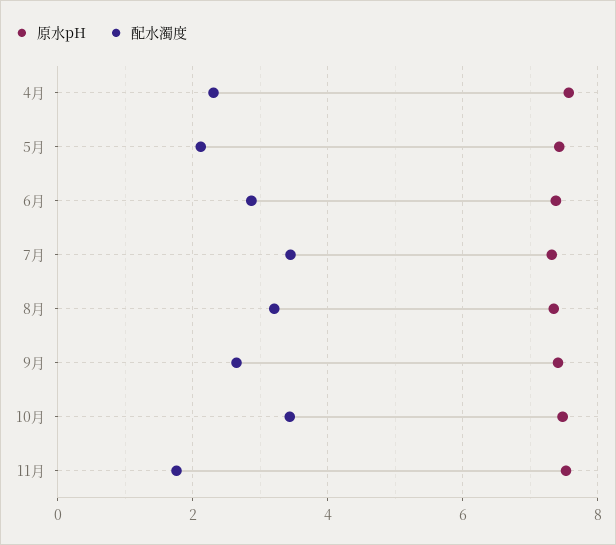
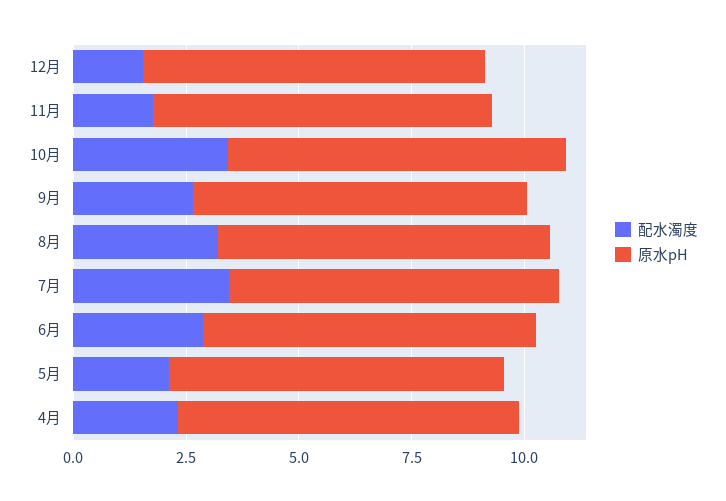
配水濁度, 12月: none -> 1.5
原水pH, 12月: none -> 7.5

